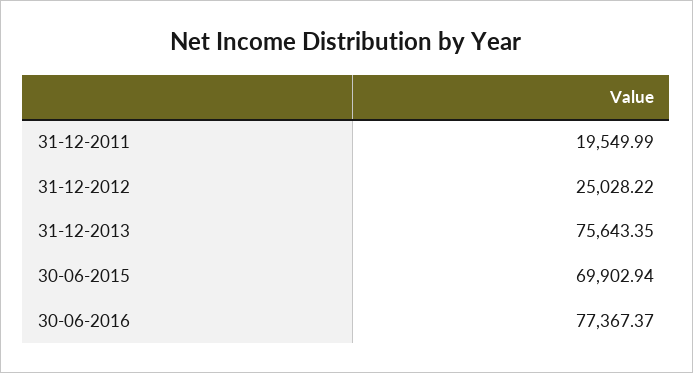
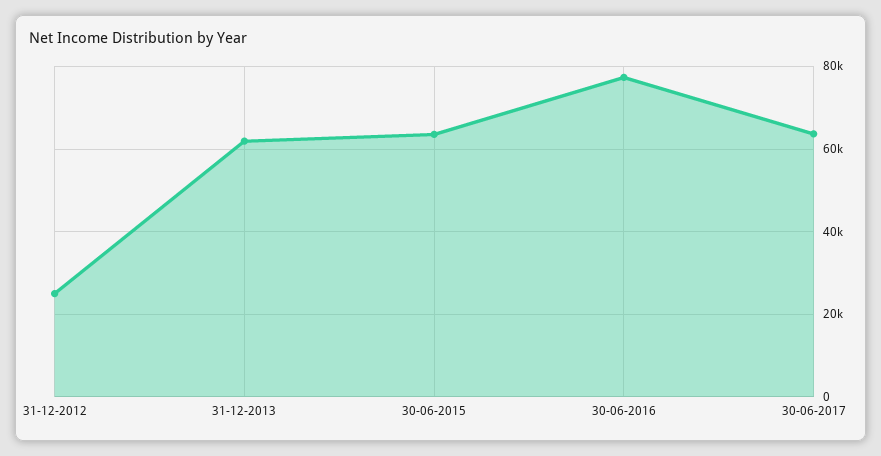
31-12-2011: 19549.99 -> none
31-12-2013: 75643.35 -> 62000
30-06-2015: 69902.94 -> 64000
30-06-2017: none -> 64000

